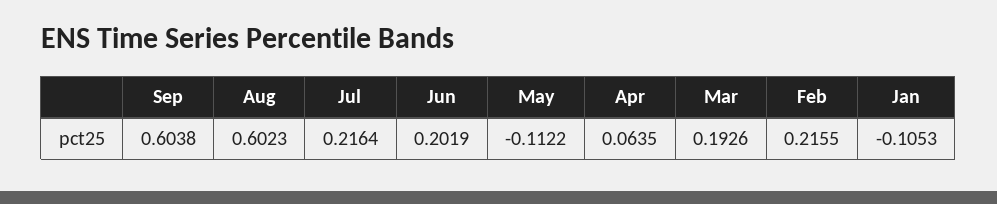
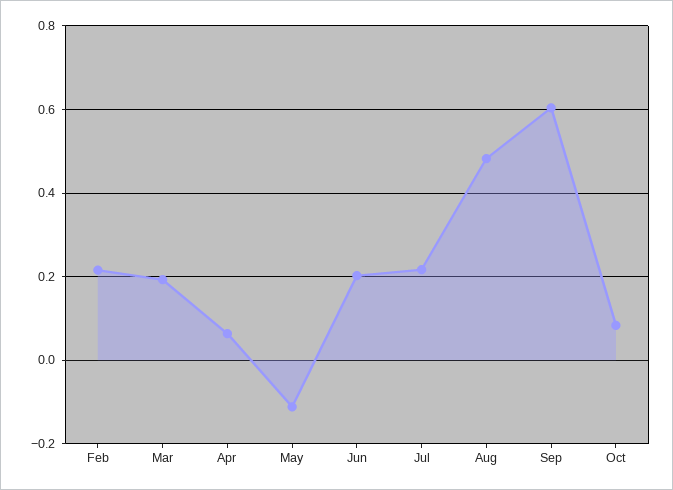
Aug: 0.6023 -> 0.48
Jan: -0.1053 -> none
Oct: none -> 0.08

